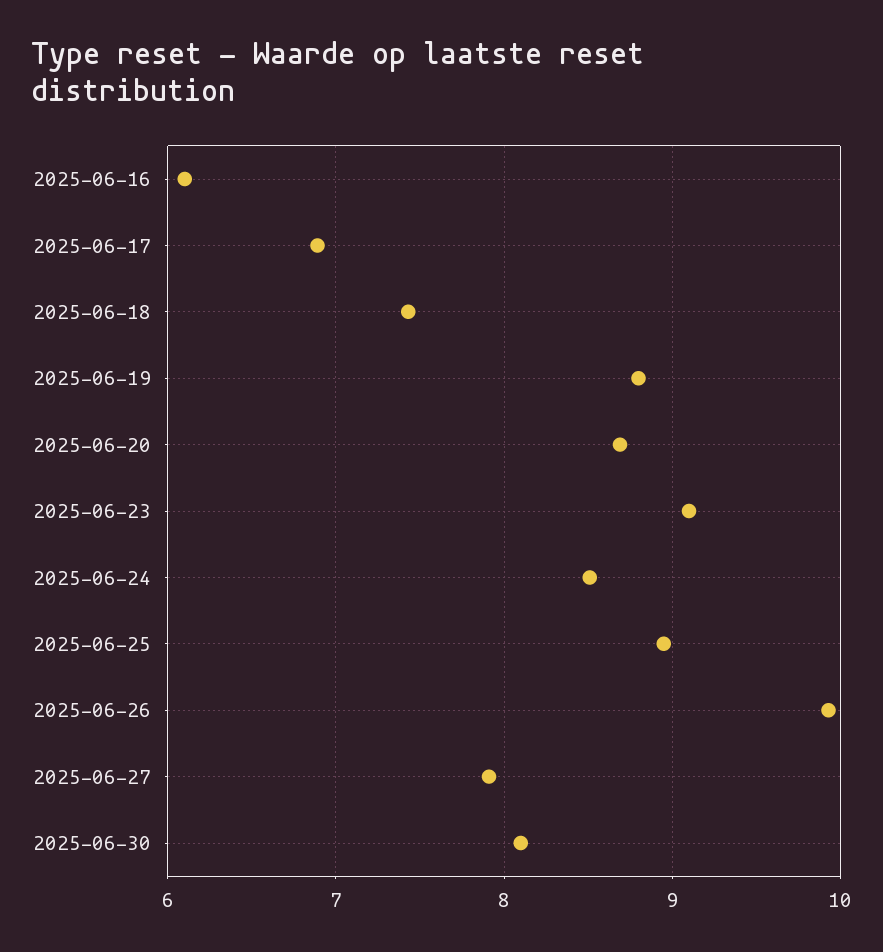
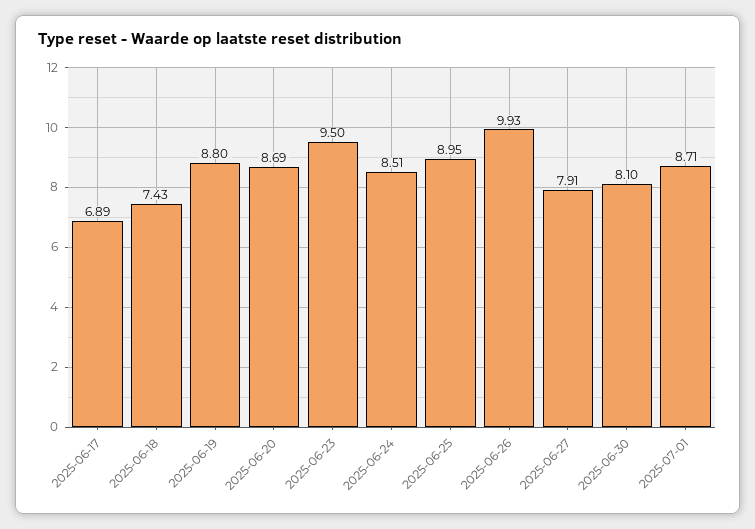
2025-06-16: 6.1 -> none
2025-06-23: 9.1 -> 9.5
2025-07-01: none -> 8.71

